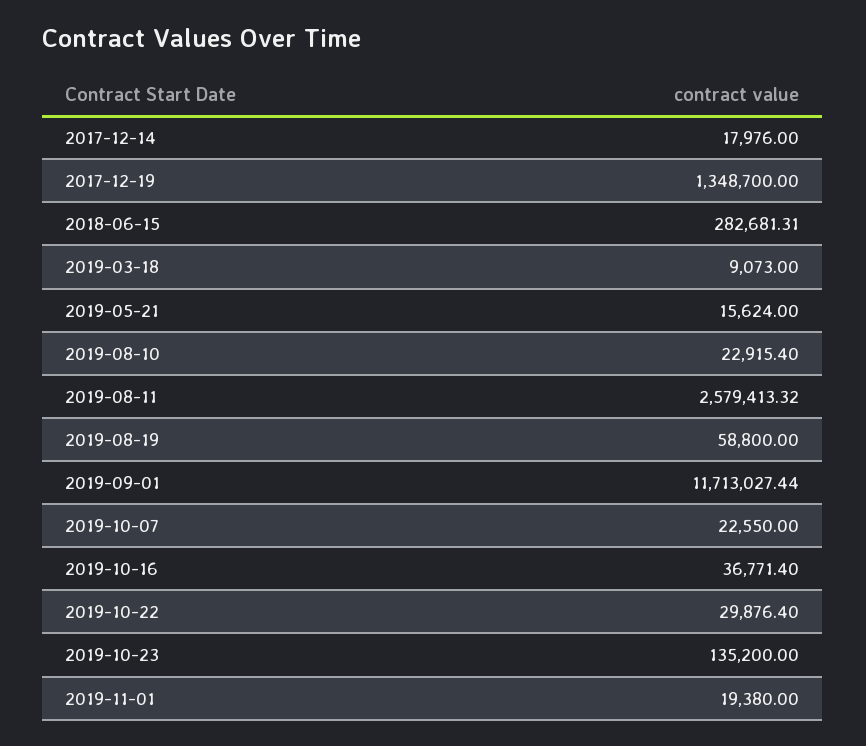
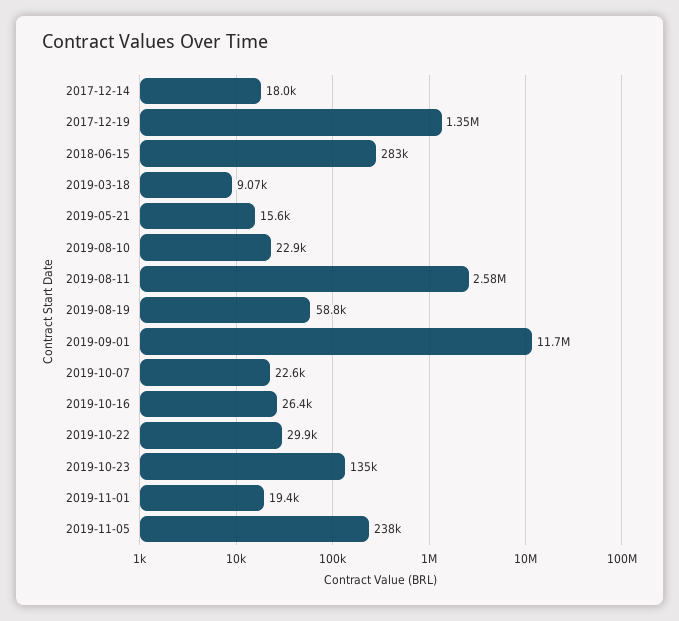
2019-10-16: 36771.4 -> 26400
2019-11-05: none -> 238000

